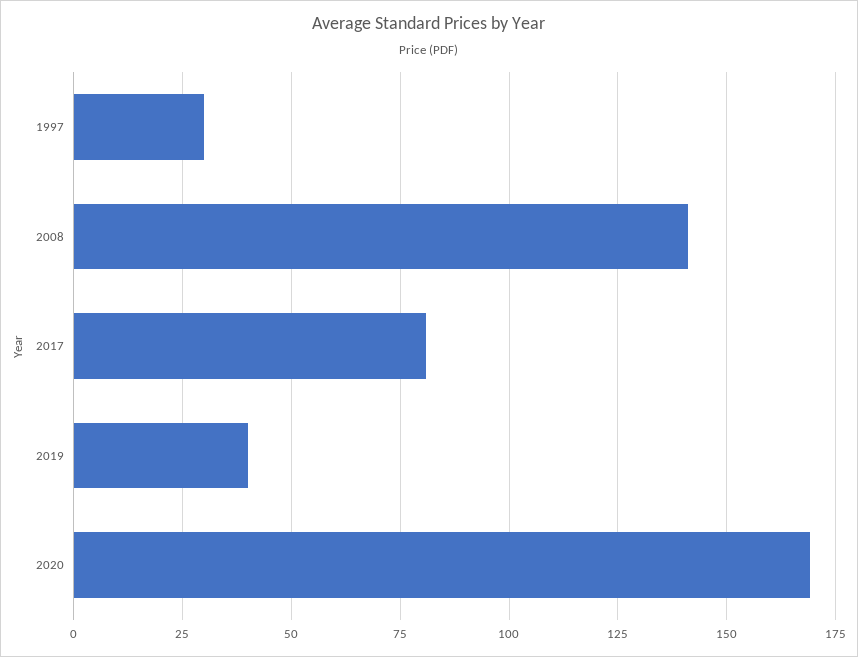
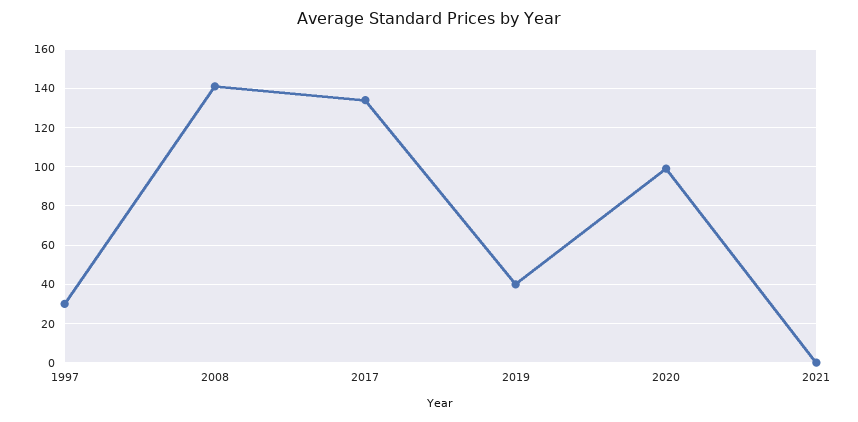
2017: 80 -> 135
2020: 170 -> 100
2021: none -> 0

